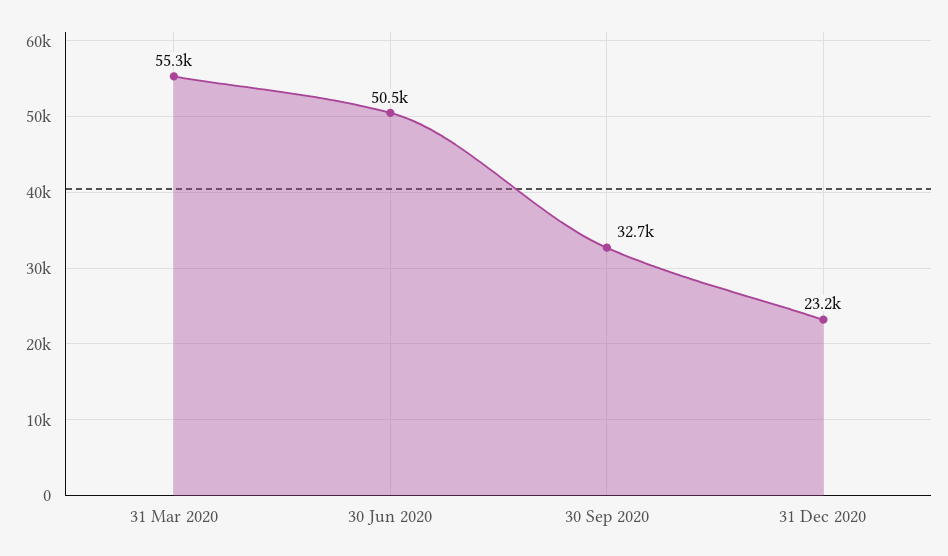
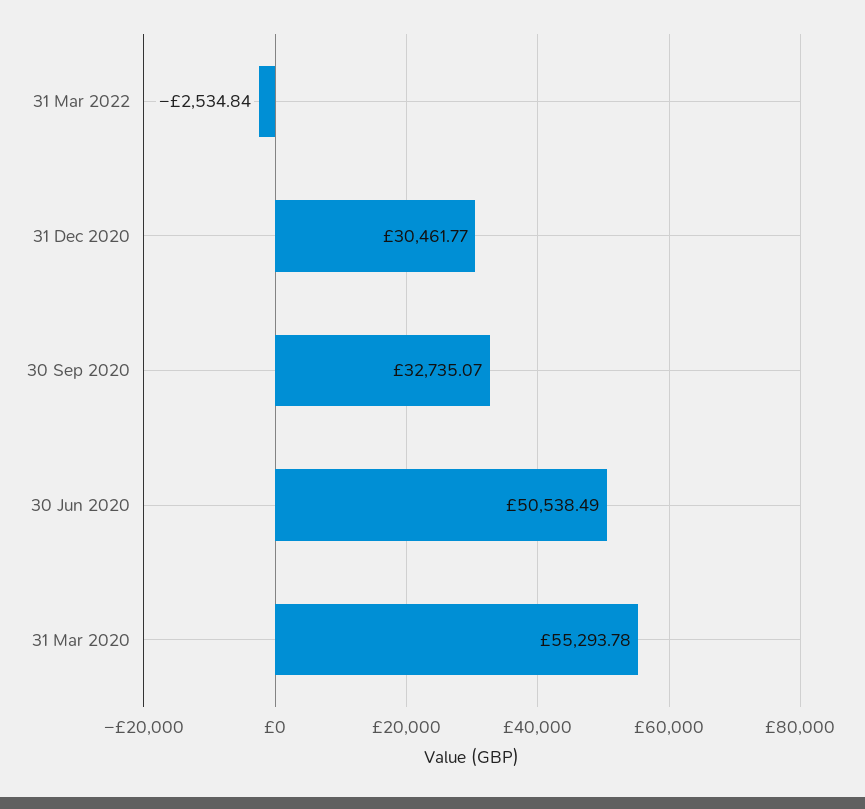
31 Dec 2020: 23200 -> 30461.77
31 Mar 2022: none -> -2534.84

